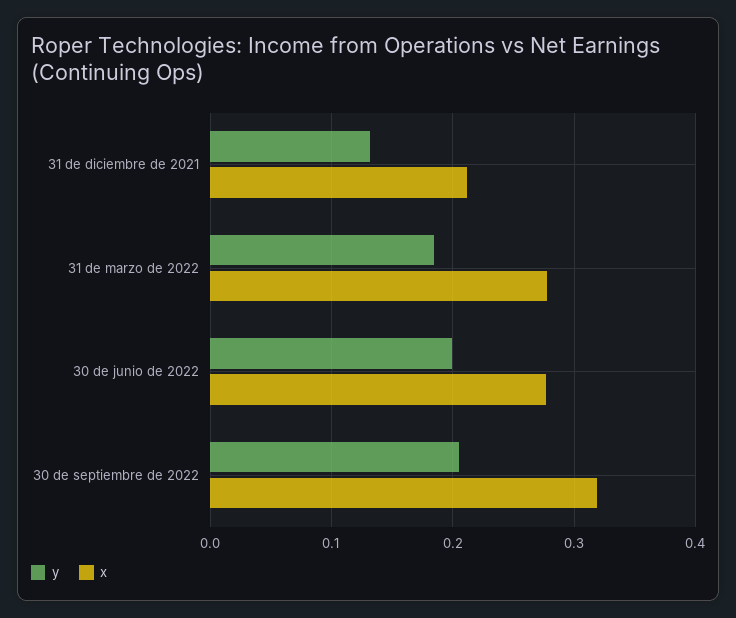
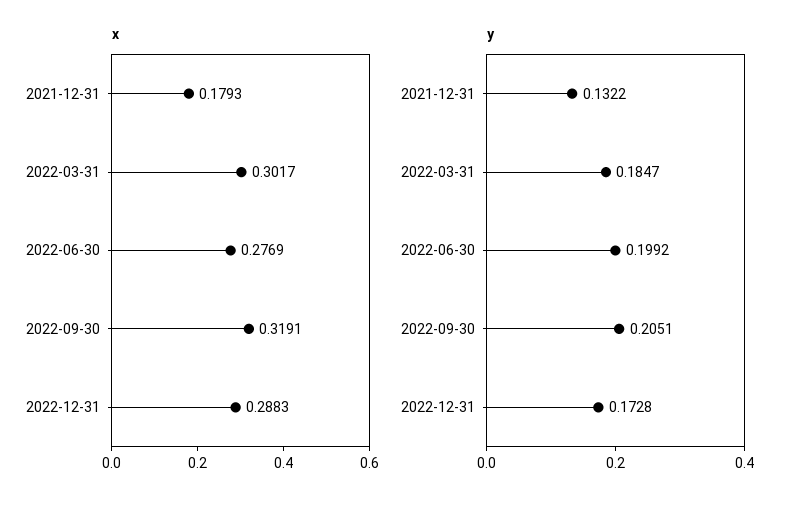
x, 31 de diciembre de 2021: 0.21 -> 0.1793
x, 31 de marzo de 2022: 0.28 -> 0.3017
x, 2022-12-31: none -> 0.2883
y, 2022-12-31: none -> 0.1728

